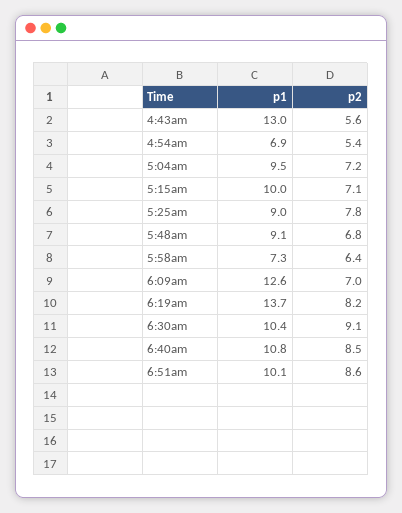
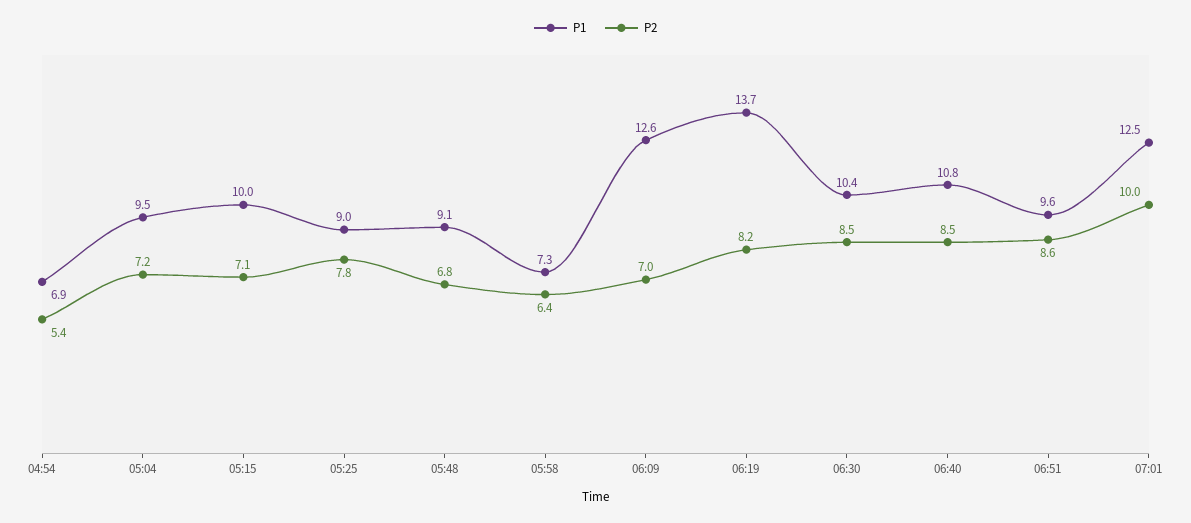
p1, 4:43am: 13 -> none
p2, 4:43am: 5.6 -> none
p2, 6:30am: 9.1 -> 8.5
p1, 6:51am: 10.1 -> 9.6
p1, 07:01: none -> 12.5
p2, 07:01: none -> 10

